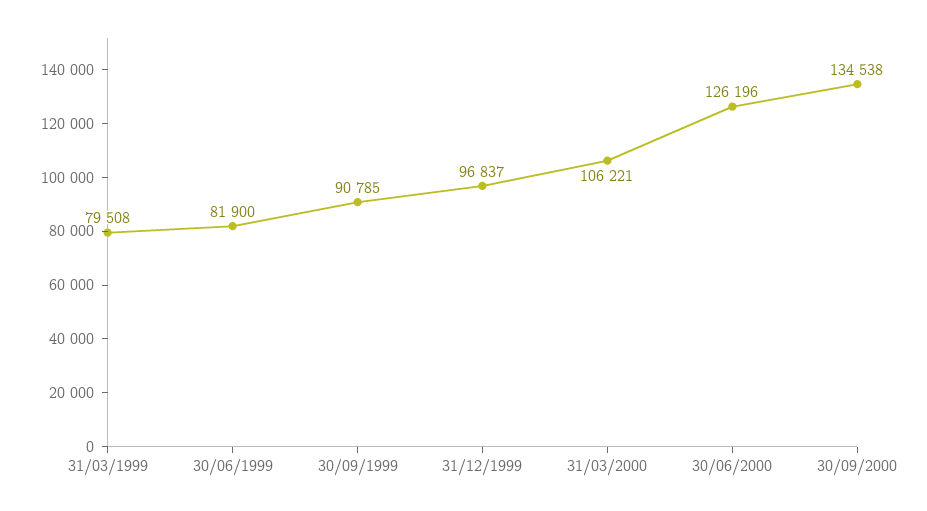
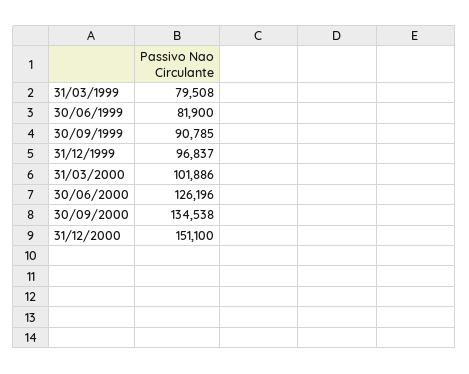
31/03/2000: 106221 -> 101886
31/12/2000: none -> 151100

